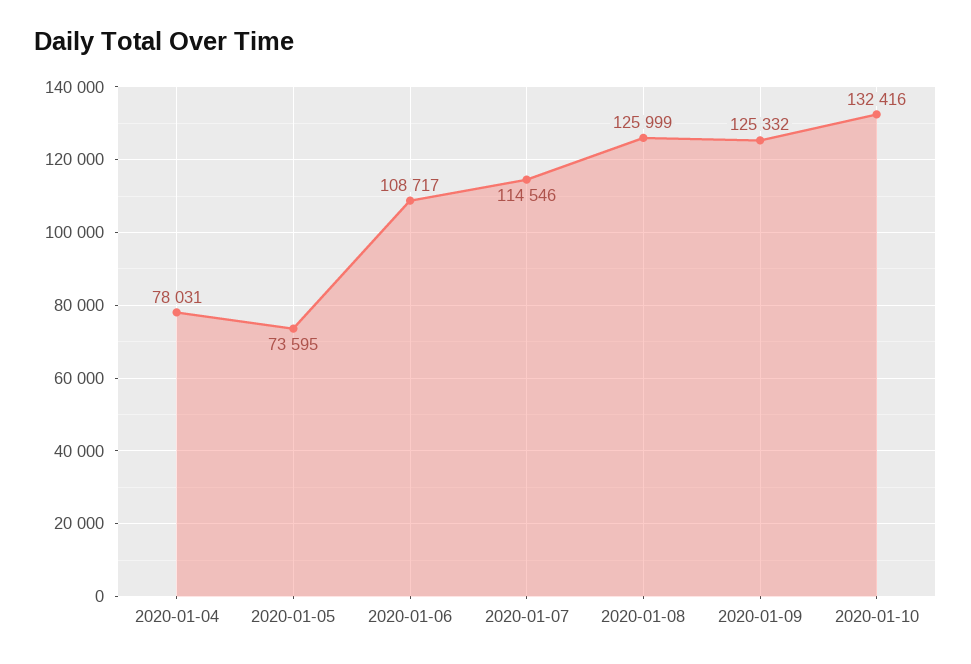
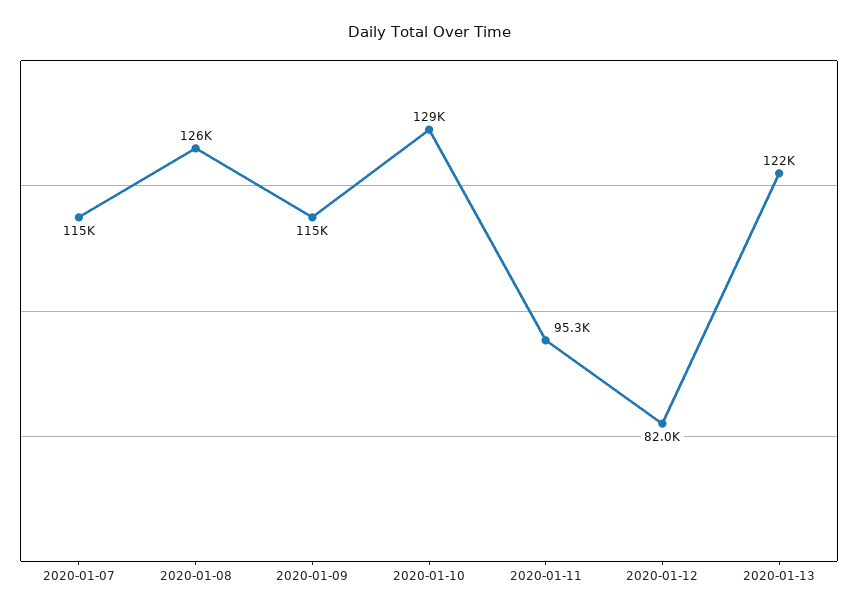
2020-01-04: 78031 -> none
2020-01-05: 73595 -> none
2020-01-06: 108717 -> none
2020-01-09: 125332 -> 115000
2020-01-10: 132416 -> 129000
2020-01-11: none -> 95300
2020-01-12: none -> 82000
2020-01-13: none -> 122000

